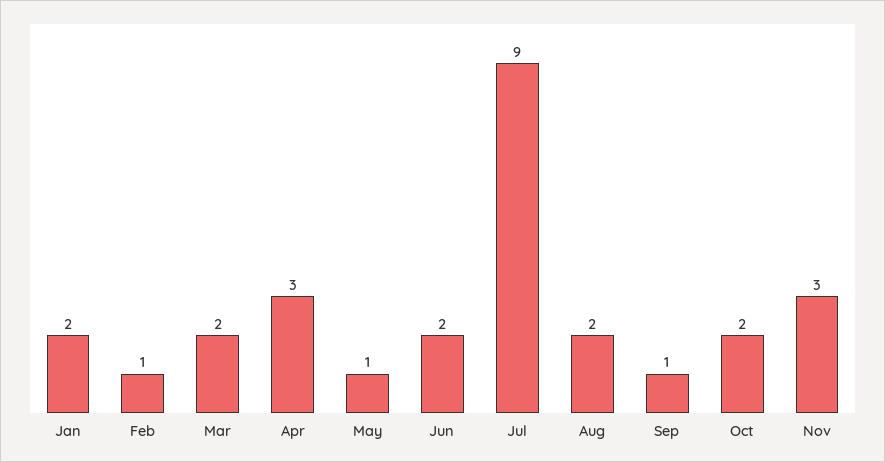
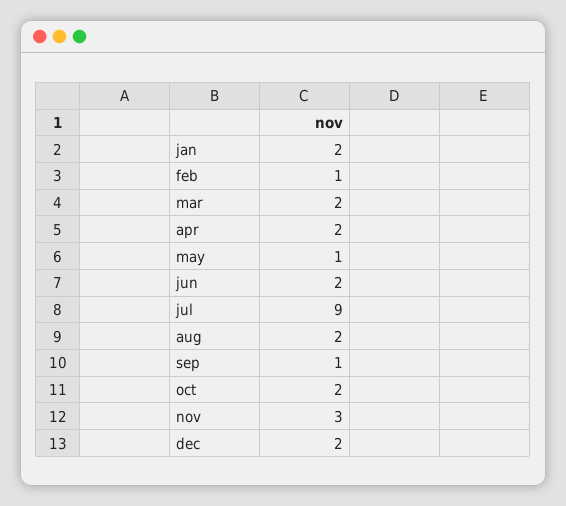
Apr: 3 -> 2
dec: none -> 2

